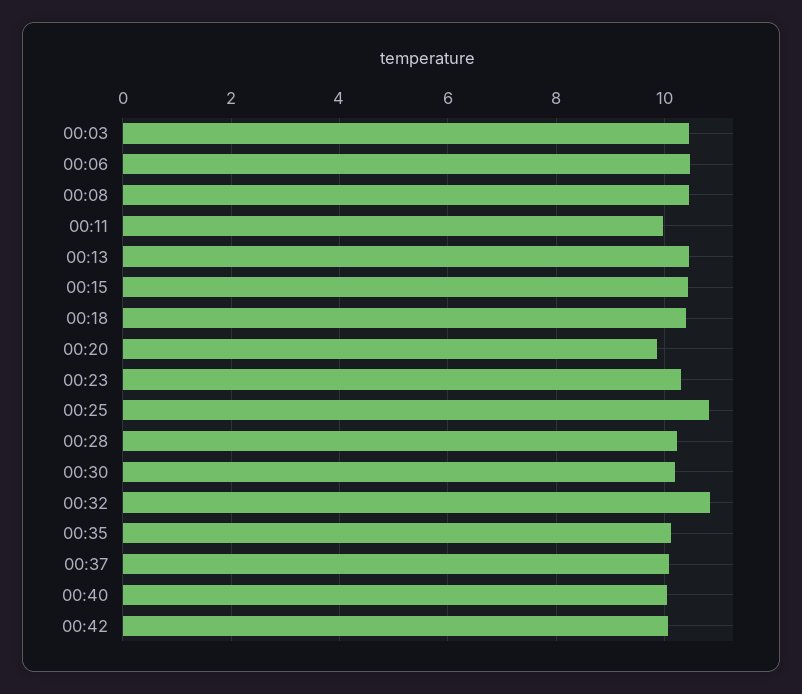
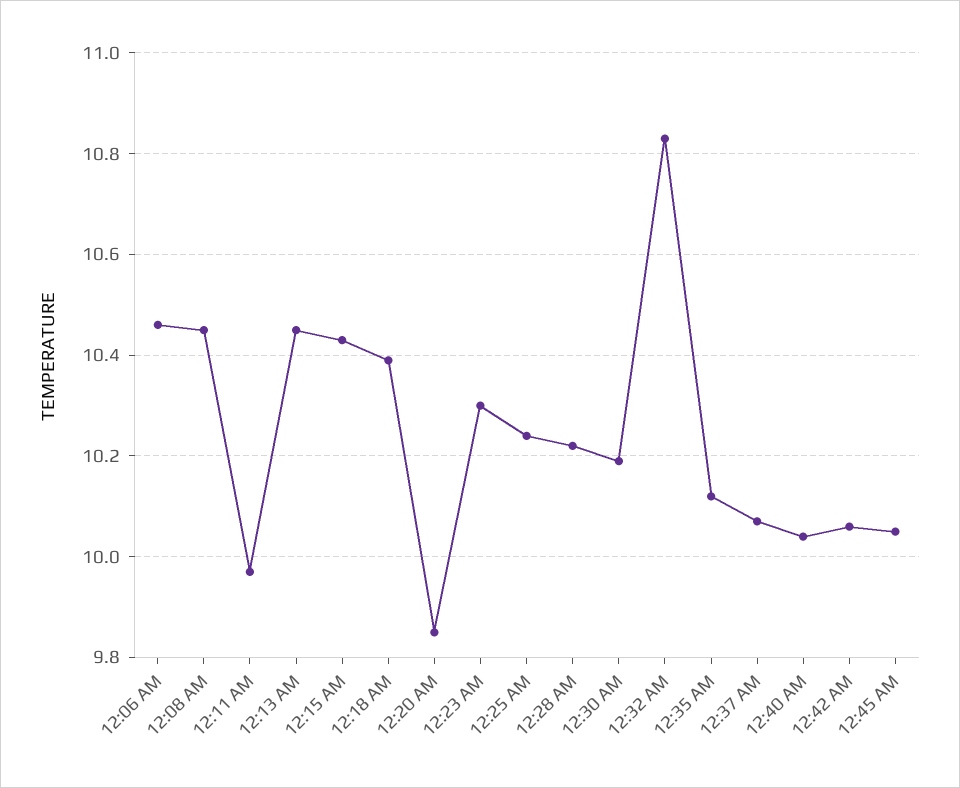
00:03: 10.4 -> none
00:25: 10.8 -> 10.25
12:45 AM: none -> 10.05

